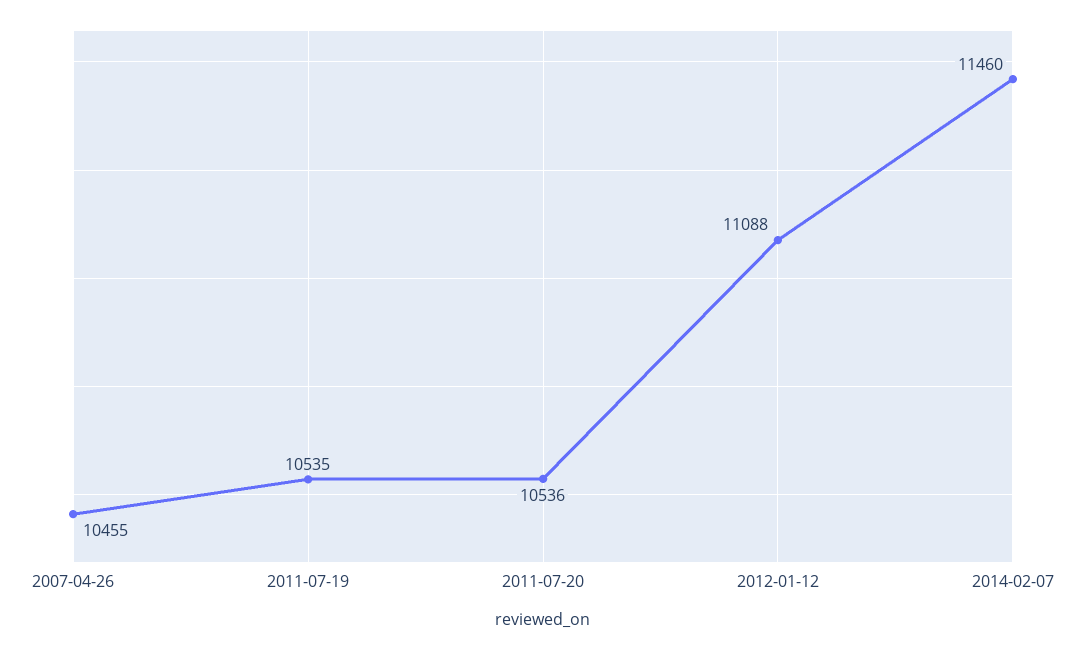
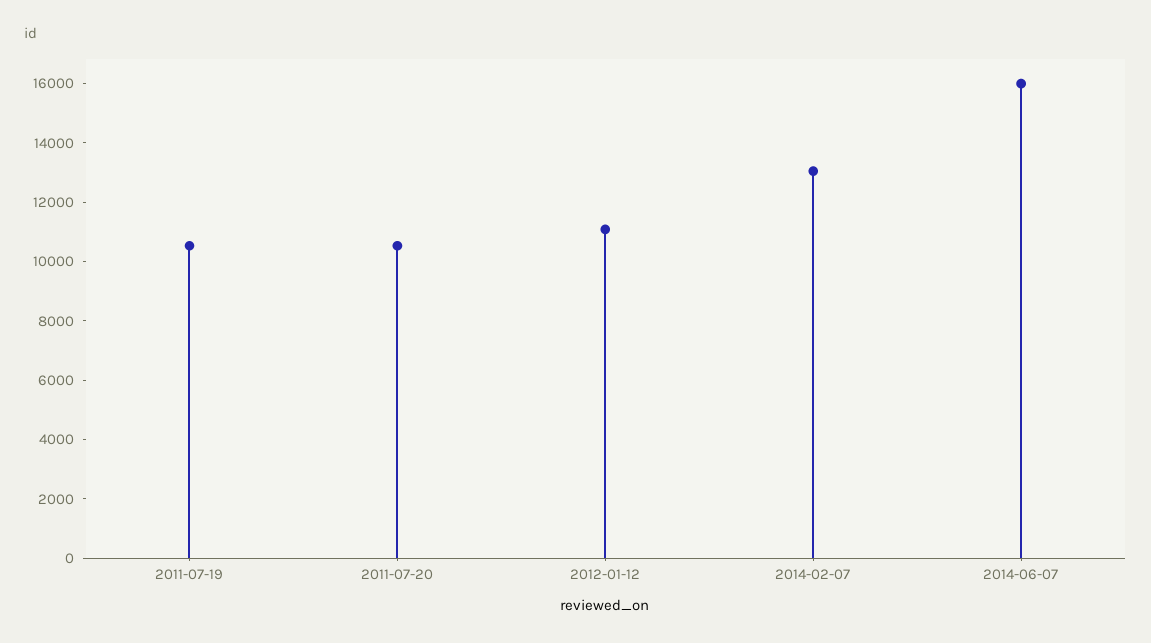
2007-04-26: 10455 -> none
2014-02-07: 11460 -> 13000
2014-06-07: none -> 16000

